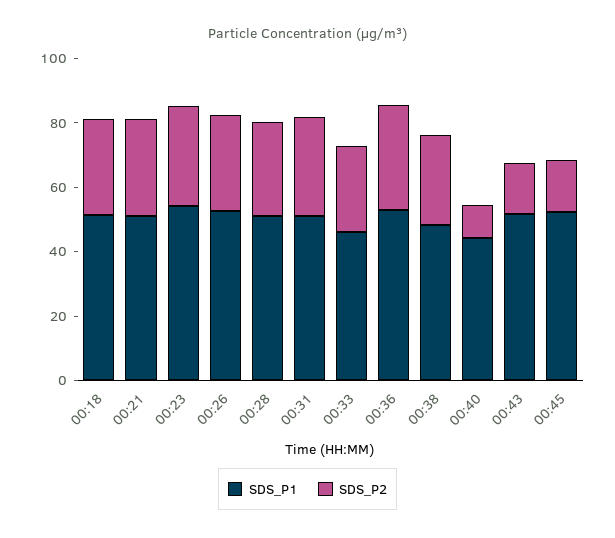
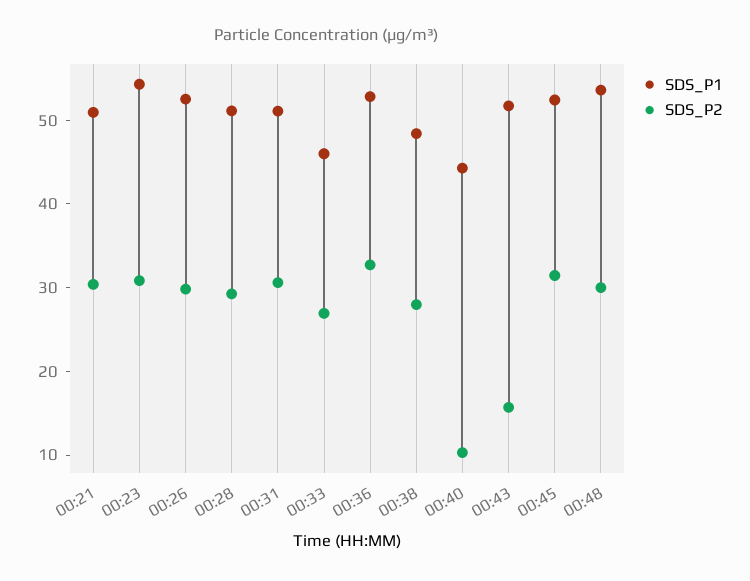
SDS_P1, 00:18: 50 -> none
SDS_P2, 00:18: 30 -> none
SDS_P2, 00:45: 15 -> 32
SDS_P1, 00:48: none -> 54
SDS_P2, 00:48: none -> 30

